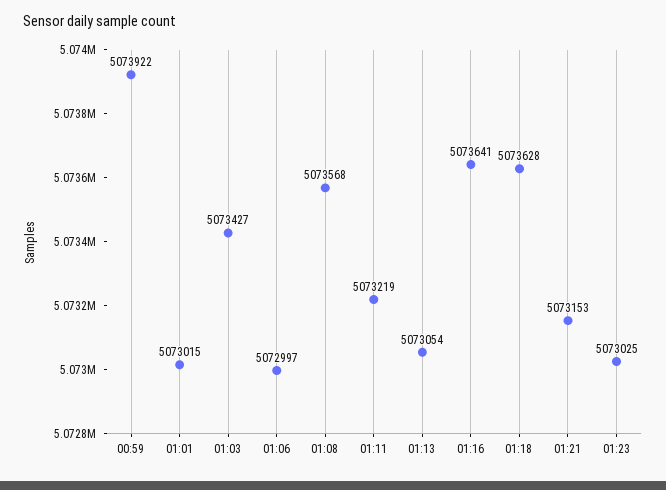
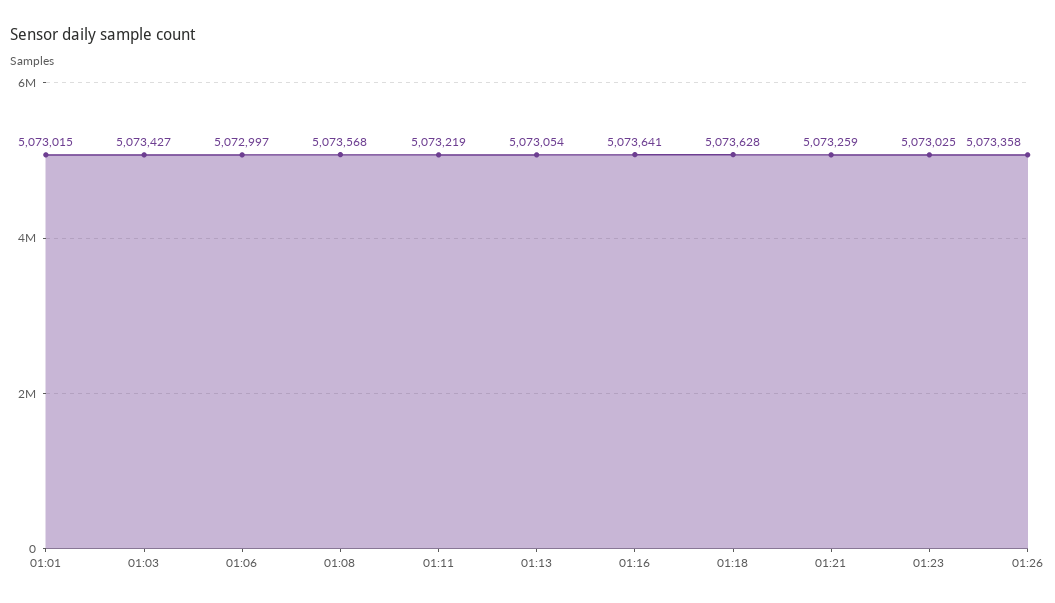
00:59: 5073922 -> none
01:21: 5073153 -> 5073259
01:26: none -> 5073358

